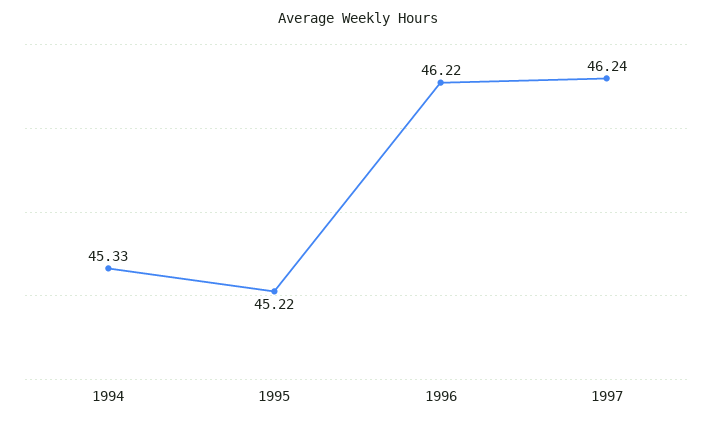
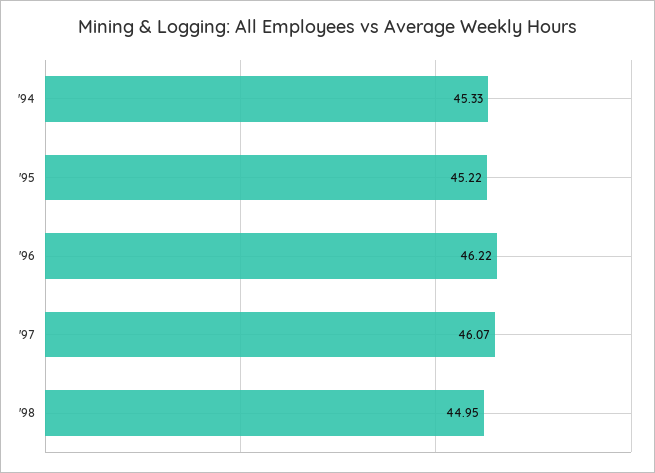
1997: 46.24 -> 46.07
'98: none -> 44.95

